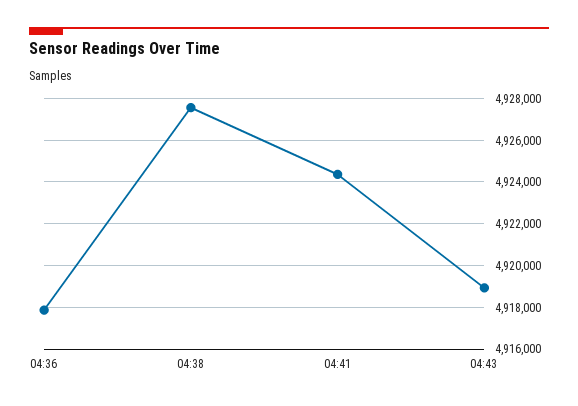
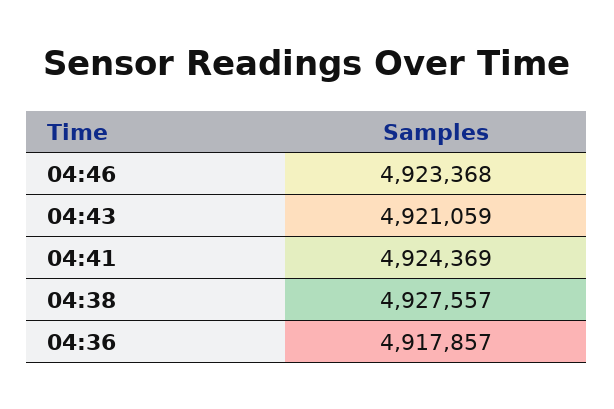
04:43: 4919000 -> 4921059
04:46: none -> 4923368

